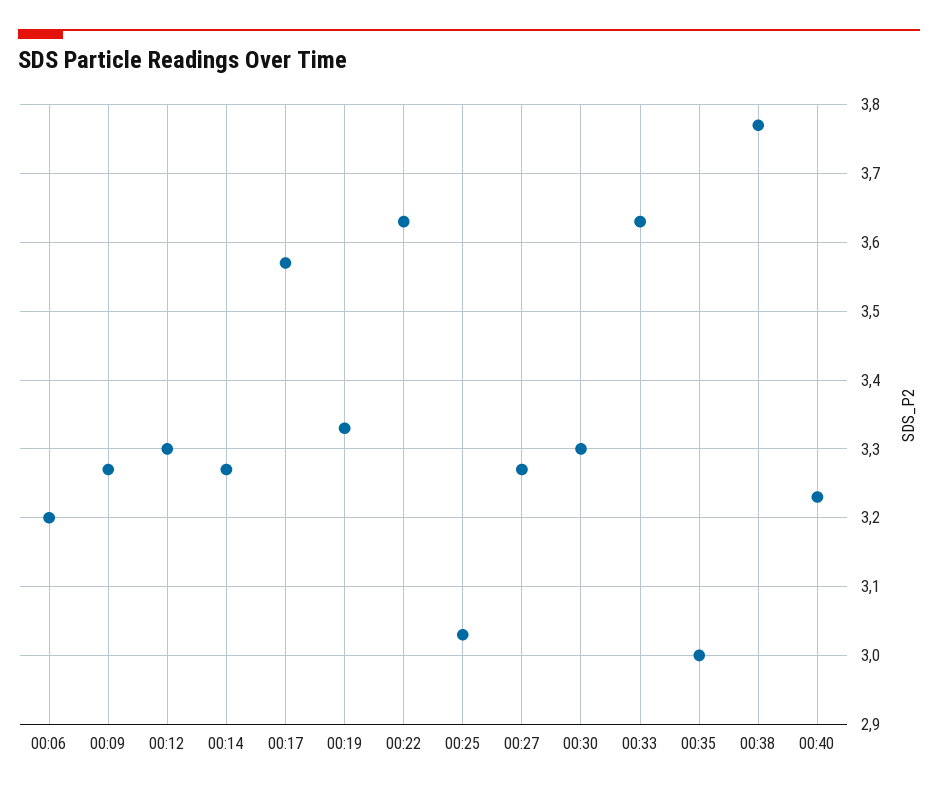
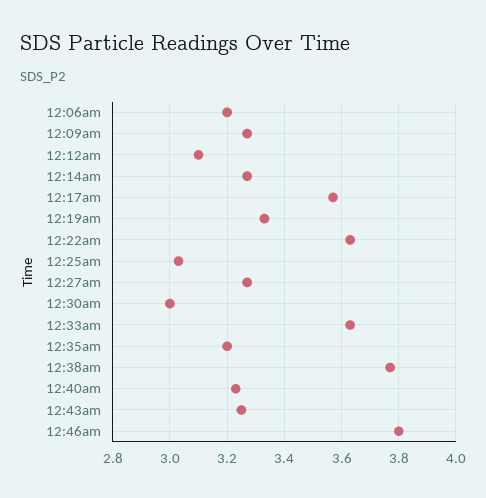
00:12: 3.3 -> 3.1
00:30: 3.3 -> 3
00:35: 3 -> 3.2
12:43am: none -> 3.25
12:46am: none -> 3.8

